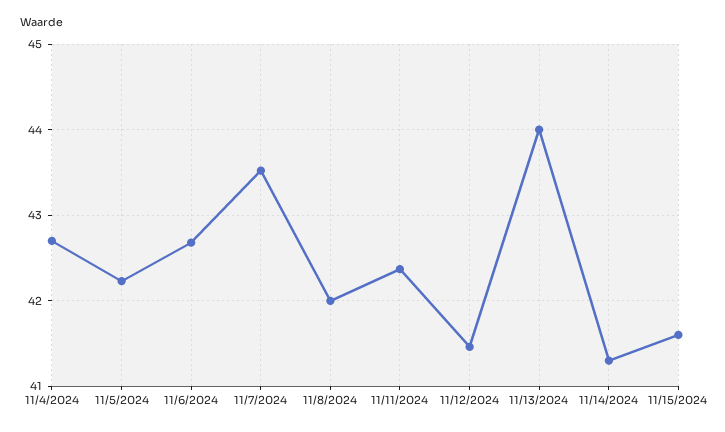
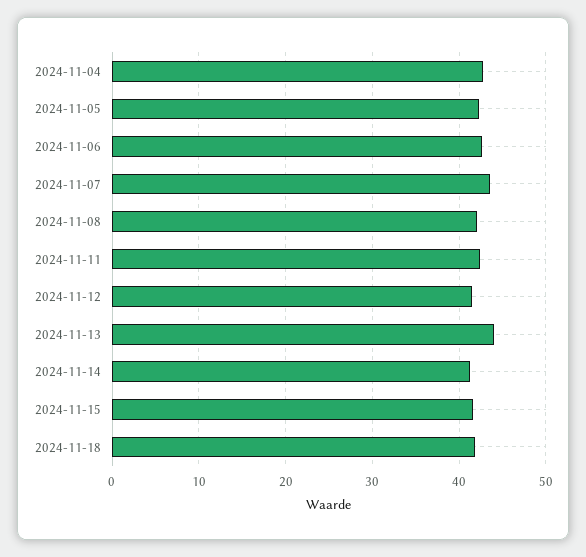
2024-11-18: none -> 42

